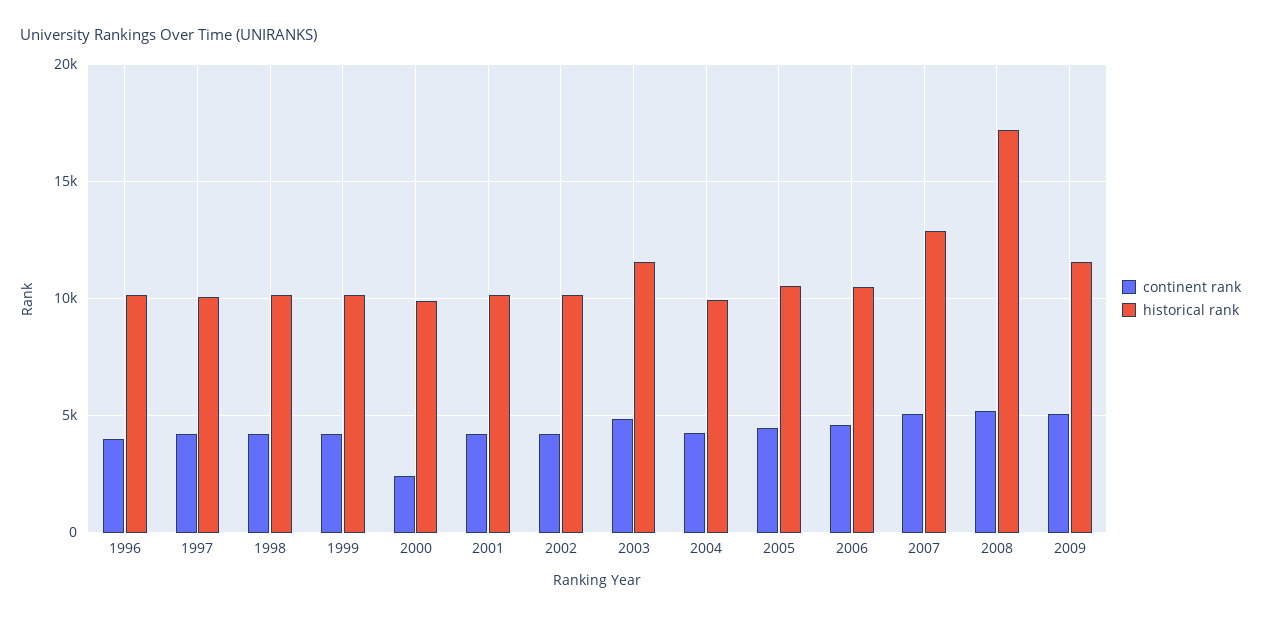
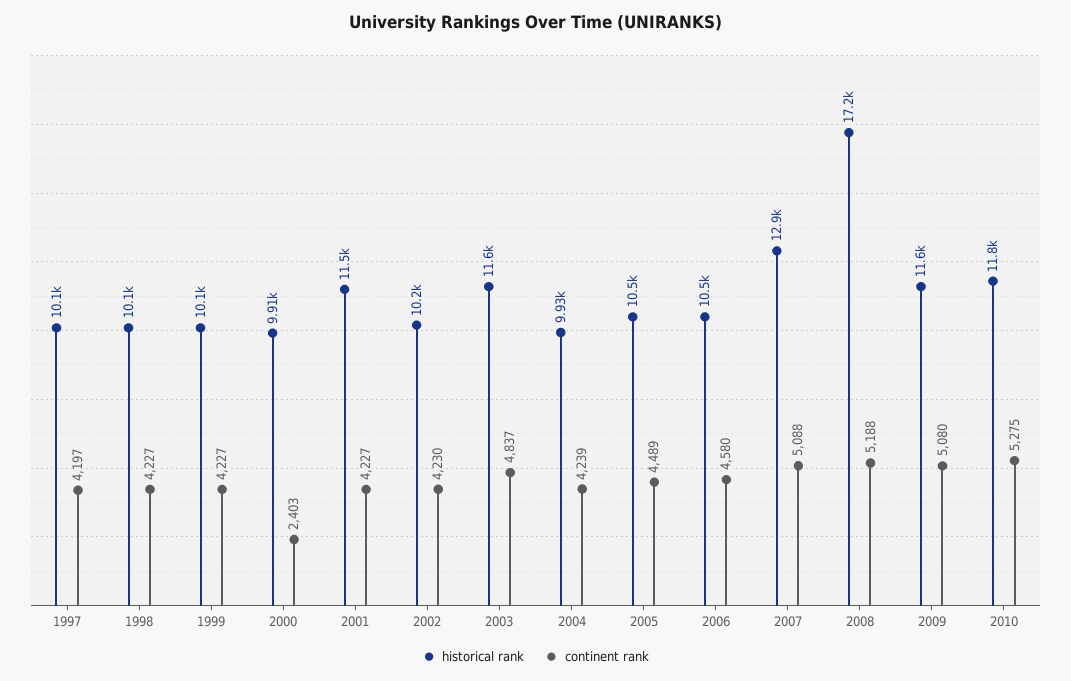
continent rank, 1996: 4000 -> none
historical rank, 1996: 10000 -> none
historical rank, 2001: 10000 -> 11500
historical rank, 2010: none -> 11800
continent rank, 2010: none -> 5275

